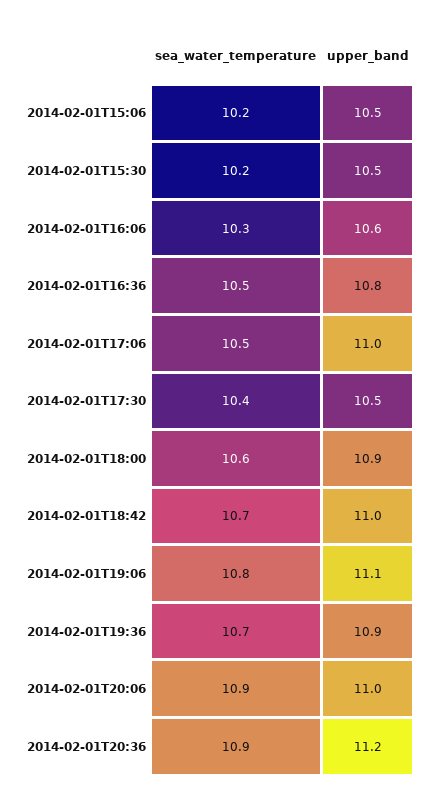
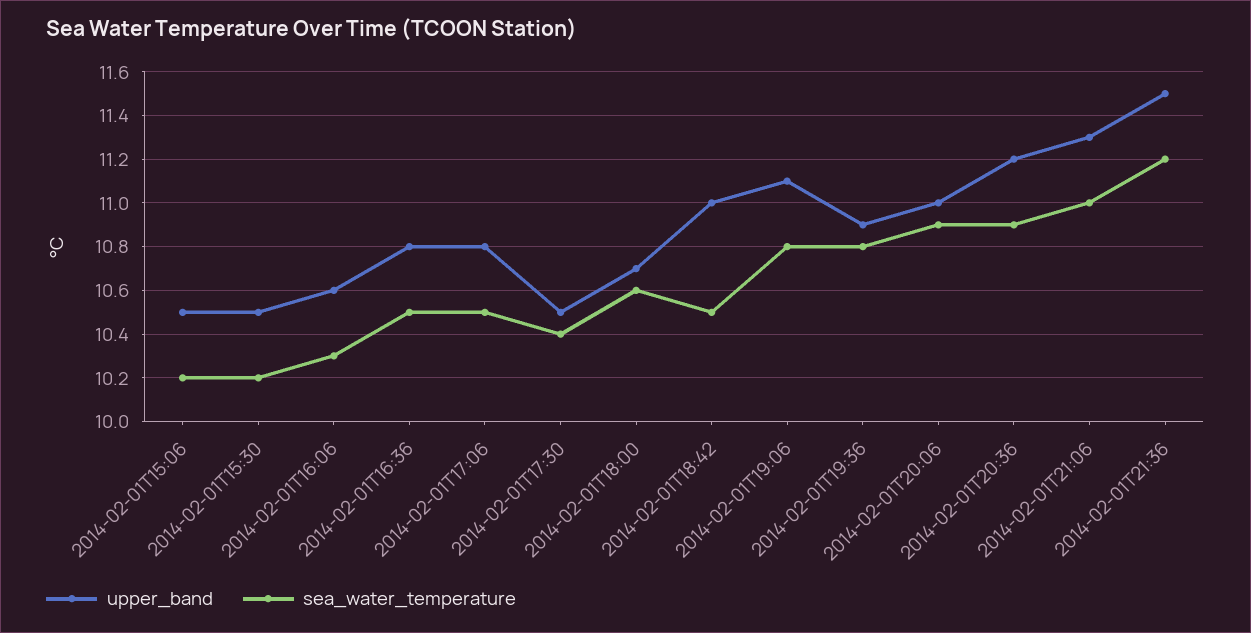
upper_band, 2014-02-01T17:06: 11 -> 10.8
upper_band, 2014-02-01T18:00: 10.9 -> 10.7
sea_water_temperature, 2014-02-01T18:42: 10.7 -> 10.5
sea_water_temperature, 2014-02-01T19:36: 10.7 -> 10.8
upper_band, 2014-02-01T21:06: none -> 11.3
sea_water_temperature, 2014-02-01T21:06: none -> 11
upper_band, 2014-02-01T21:36: none -> 11.5
sea_water_temperature, 2014-02-01T21:36: none -> 11.2

